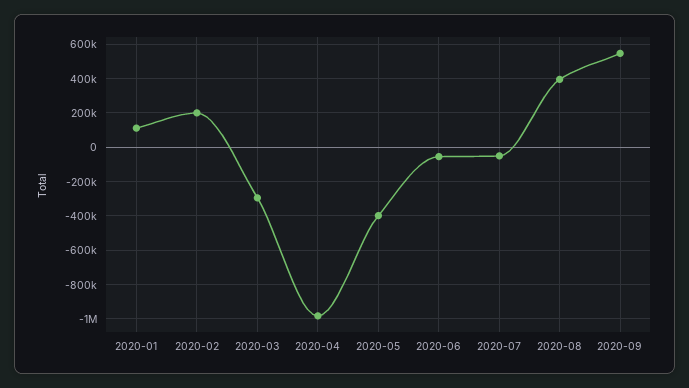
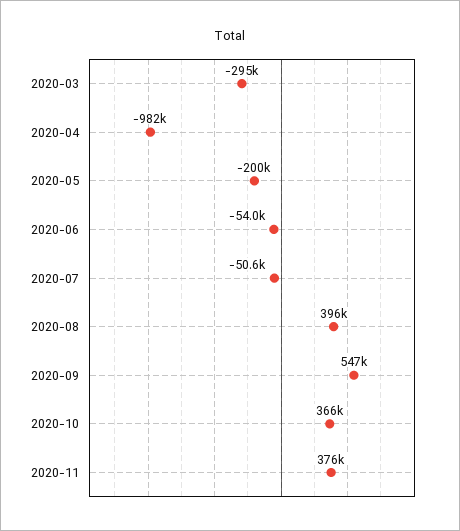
2020-01: 100000 -> none
2020-02: 200000 -> none
2020-05: -400000 -> -200000
2020-10: none -> 366000
2020-11: none -> 376000

